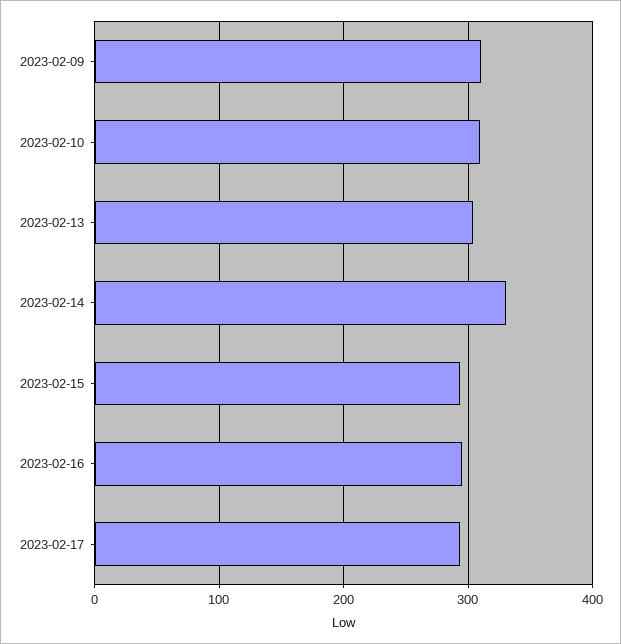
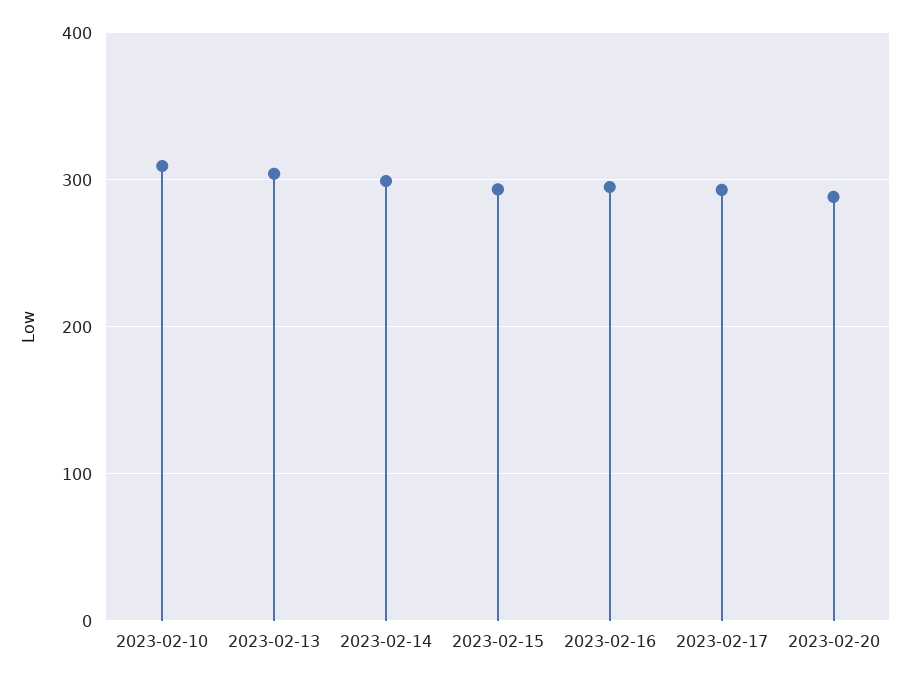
2023-02-09: 310 -> none
2023-02-14: 330 -> 300
2023-02-20: none -> 290

